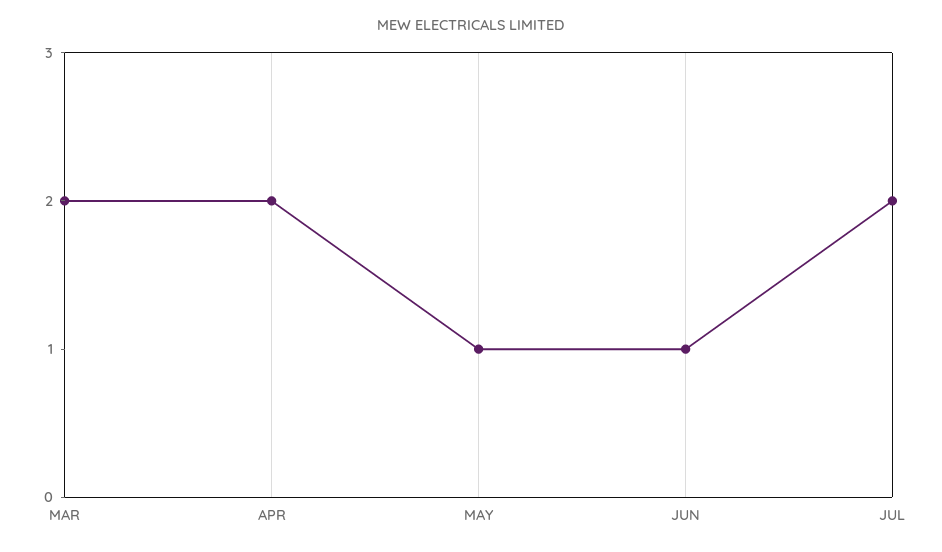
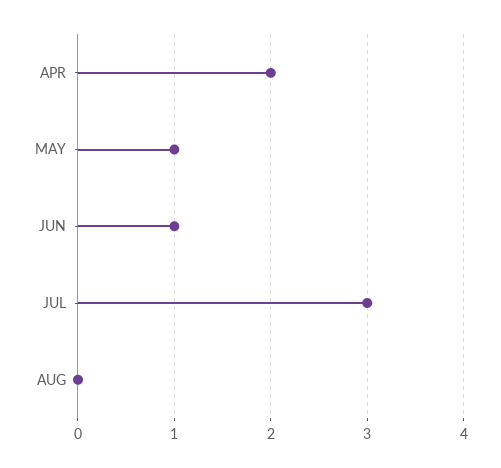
MAR: 2 -> none
JUL: 2 -> 3
AUG: none -> 0

